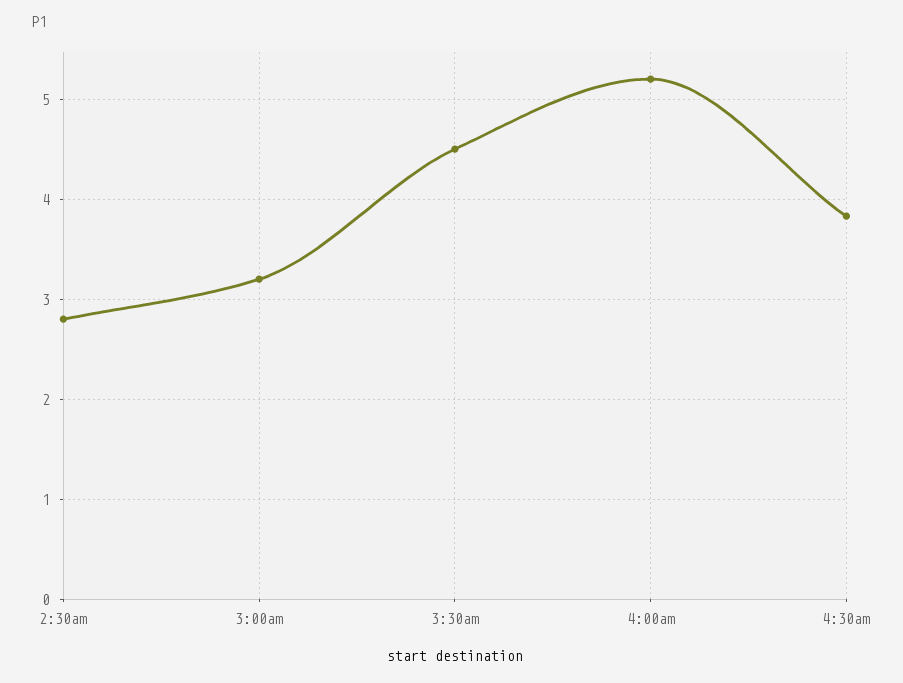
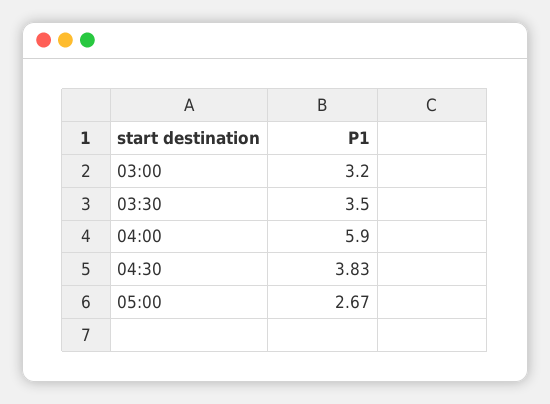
2:30am: 2.8 -> none
3:30am: 4.5 -> 3.5
4:00am: 5.2 -> 5.9
05:00: none -> 2.67

